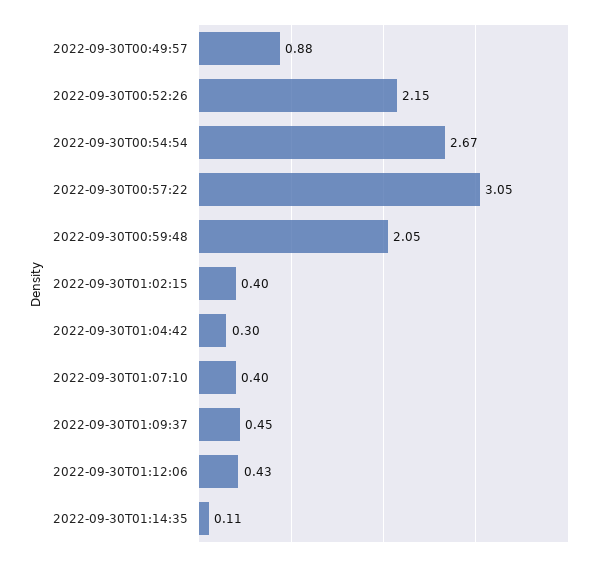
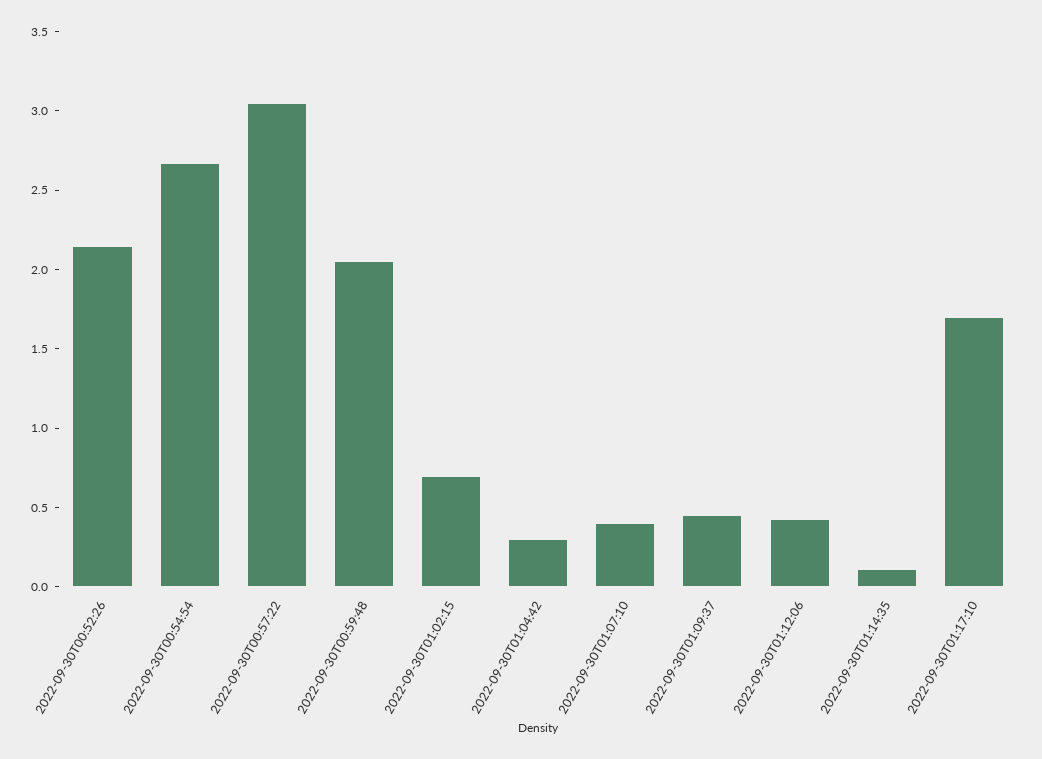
2022-09-30T00:49:57: 0.88 -> none
2022-09-30T01:02:15: 0.4 -> 0.7
2022-09-30T01:17:10: none -> 1.7

